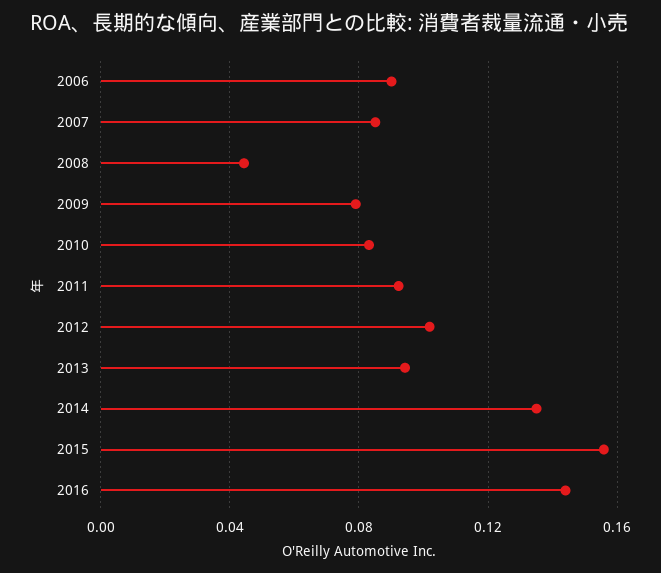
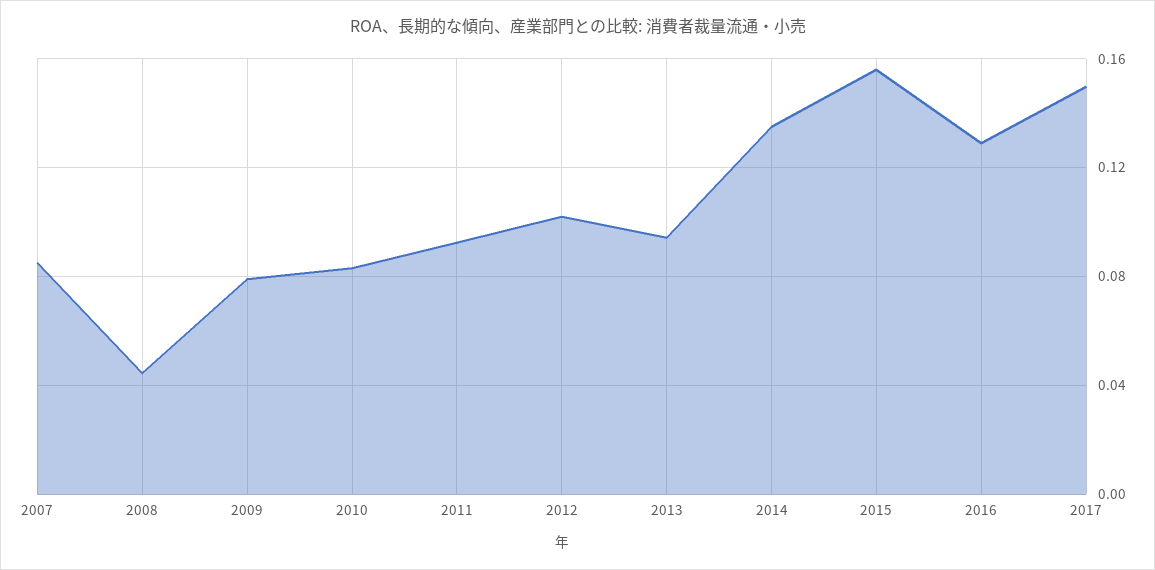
2006: 0.09 -> none
2016: 0.145 -> 0.13
2017: none -> 0.15

